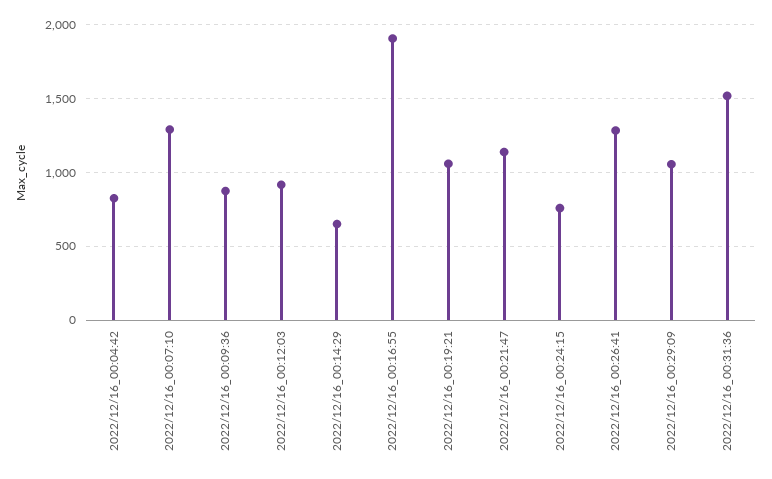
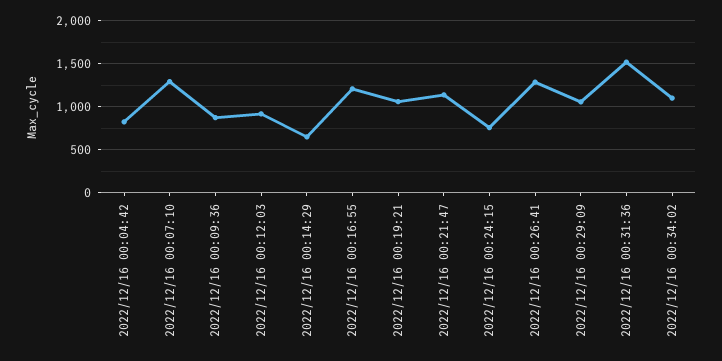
2022/12/16_00:16:55: 1900 -> 1200
2022/12/16 00:34:02: none -> 1100

